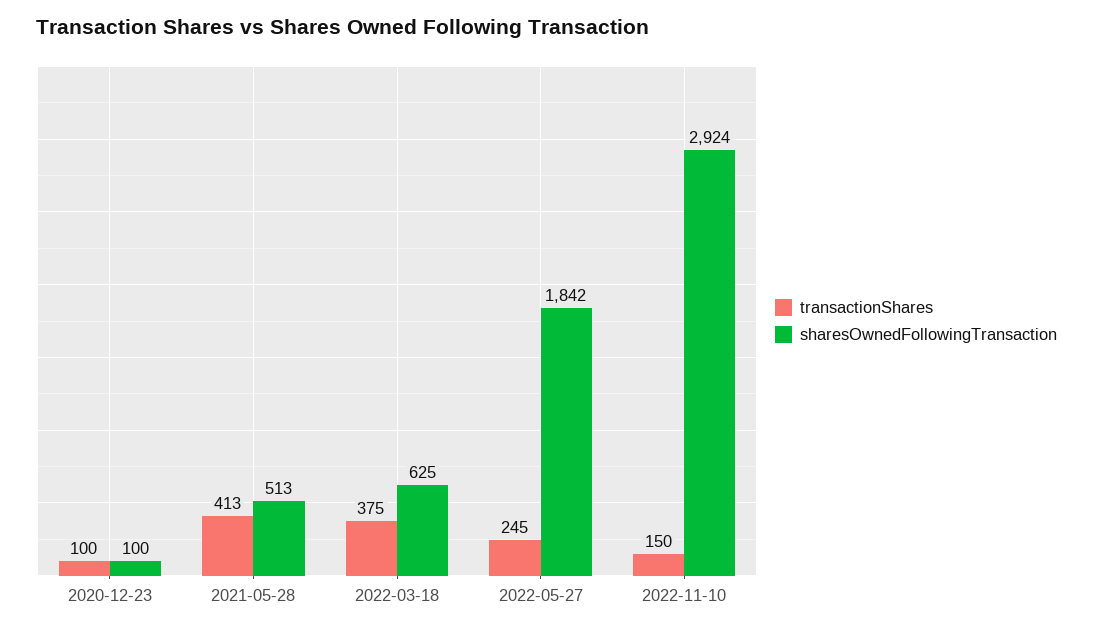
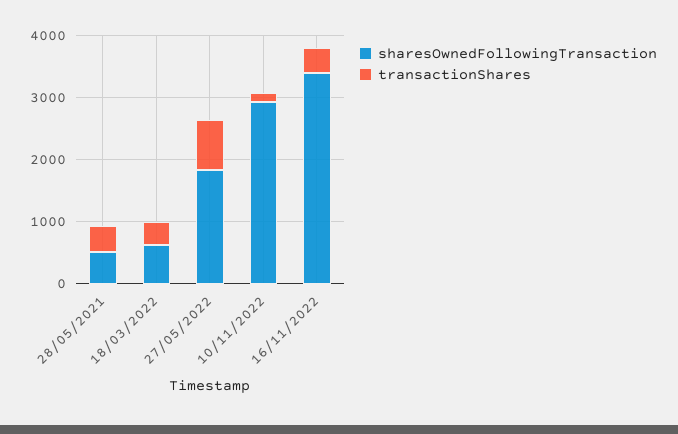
transactionShares, 2020-12-23: 100 -> none
sharesOwnedFollowingTransaction, 2020-12-23: 100 -> none
transactionShares, 2022-05-27: 245 -> 800
sharesOwnedFollowingTransaction, 16/11/2022: none -> 3400
transactionShares, 16/11/2022: none -> 400

